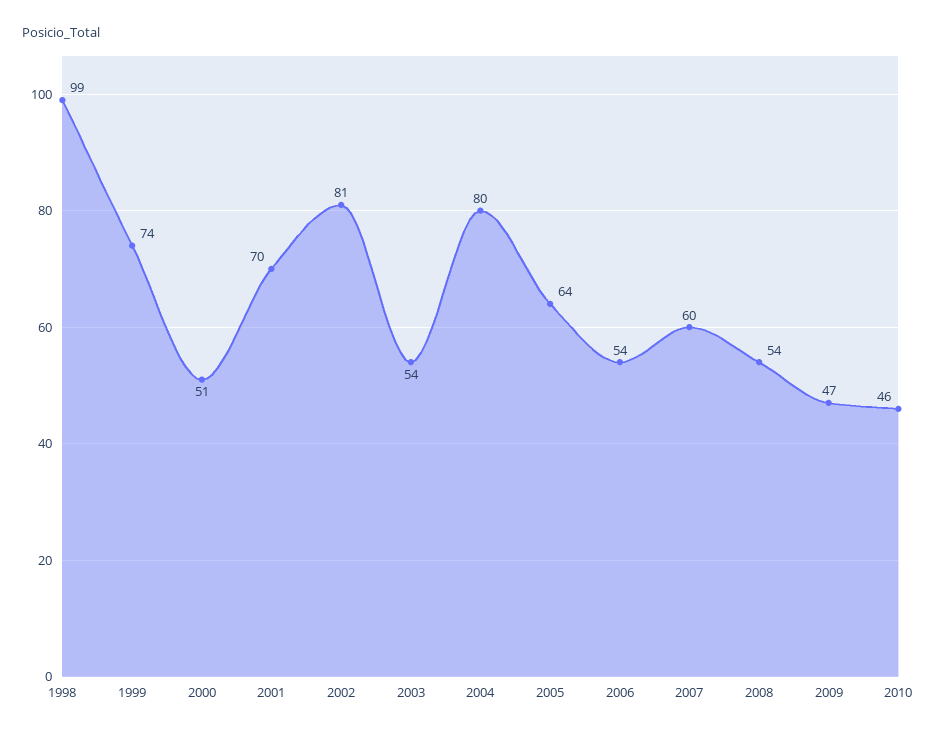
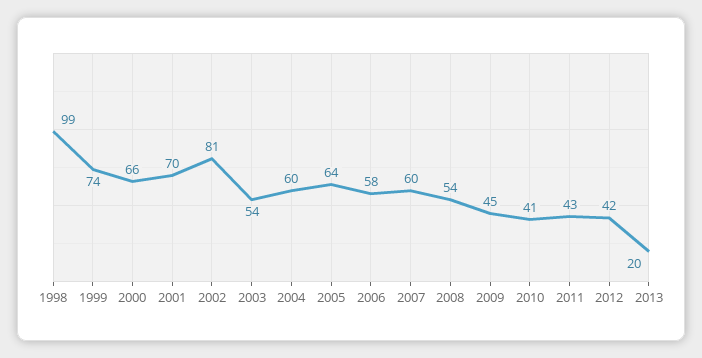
2000: 51 -> 66
2004: 80 -> 60
2006: 54 -> 58
2009: 47 -> 45
2010: 46 -> 41
2011: none -> 43
2012: none -> 42
2013: none -> 20

